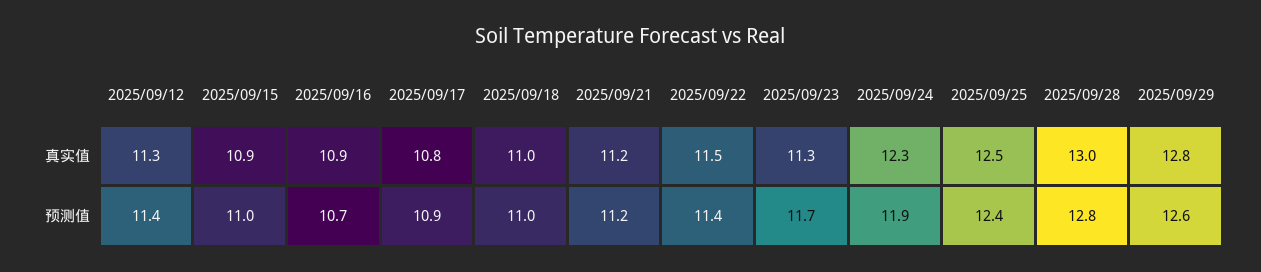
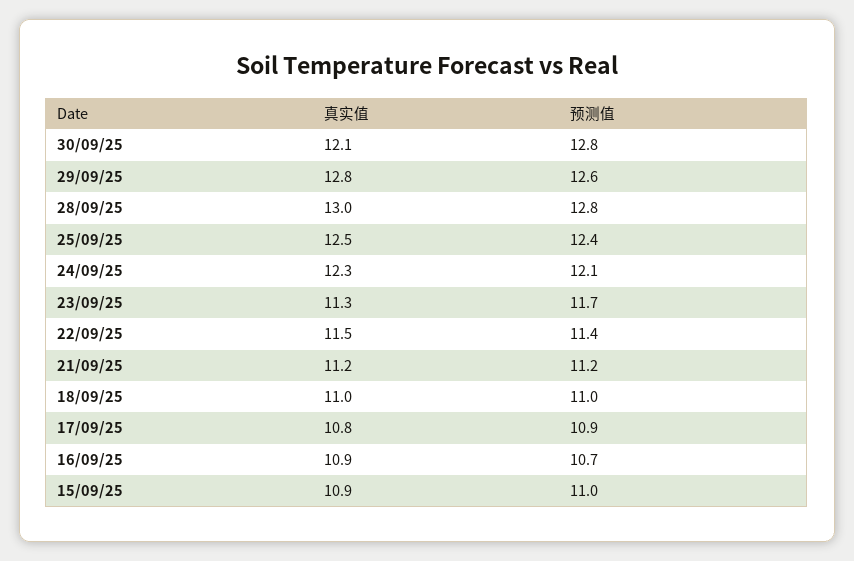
2025/09/12, 真实值: 11.3 -> none
2025/09/12, 预测值: 11.4 -> none
2025/09/24, 预测值: 11.9 -> 12.1
30/09/25, 真实值: none -> 12.1
30/09/25, 预测值: none -> 12.8

